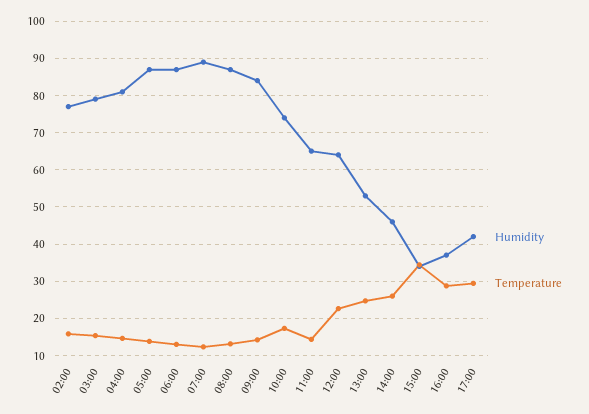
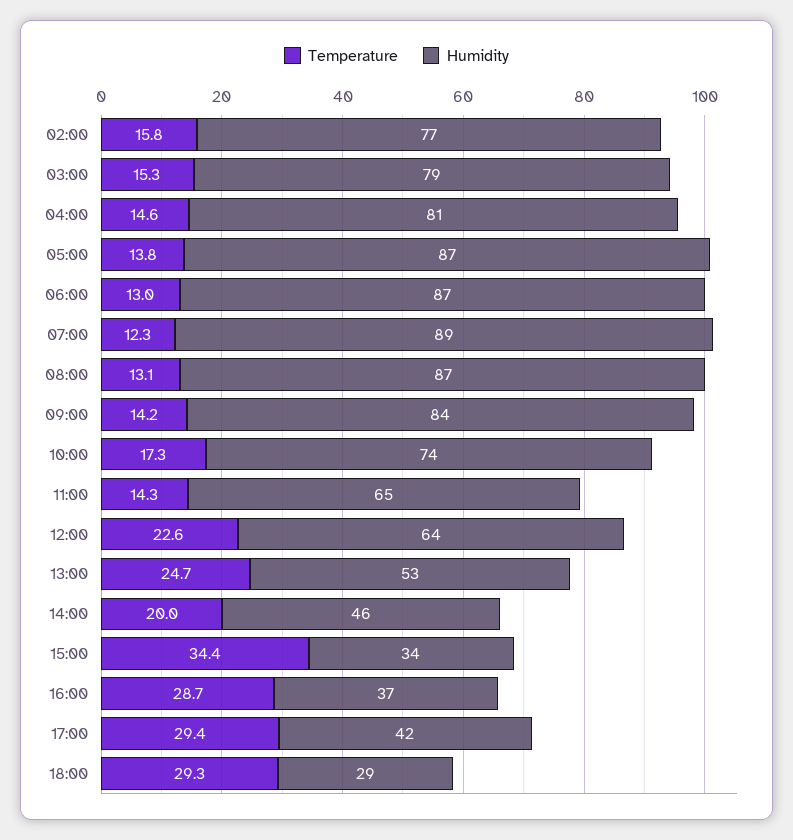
Temperature, 14:00: 26 -> 20
Temperature, 18:00: none -> 29.3
Humidity, 18:00: none -> 29

